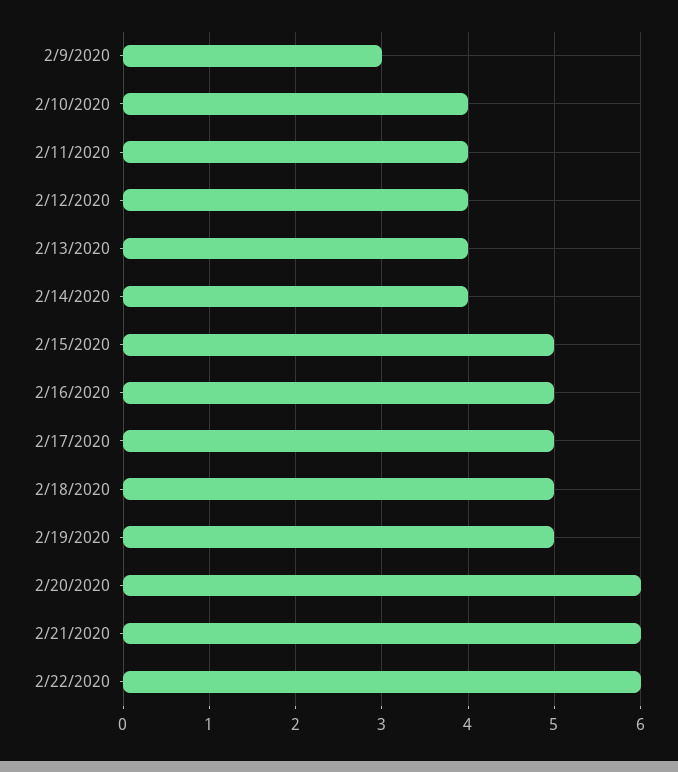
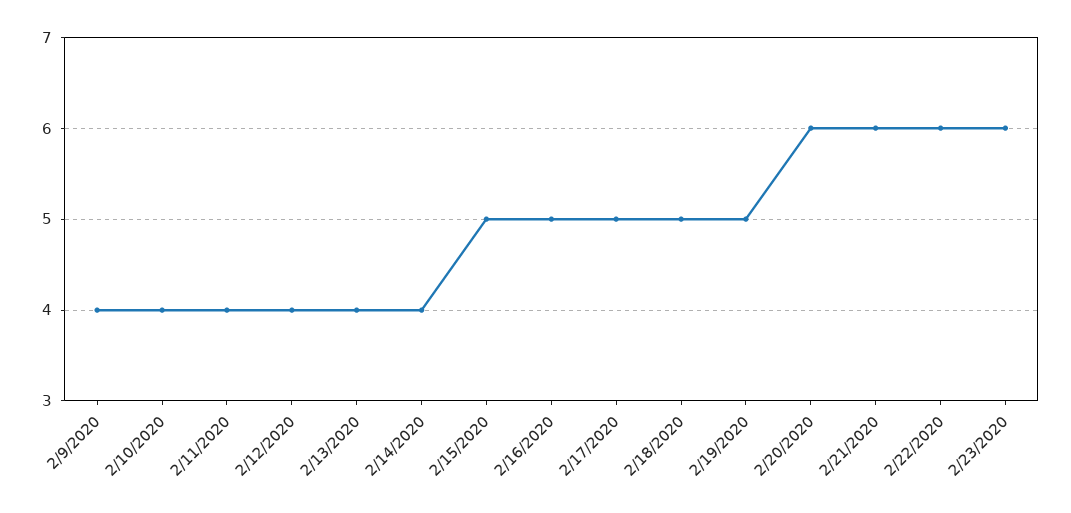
2/9/2020: 3 -> 4
2/23/2020: none -> 6

